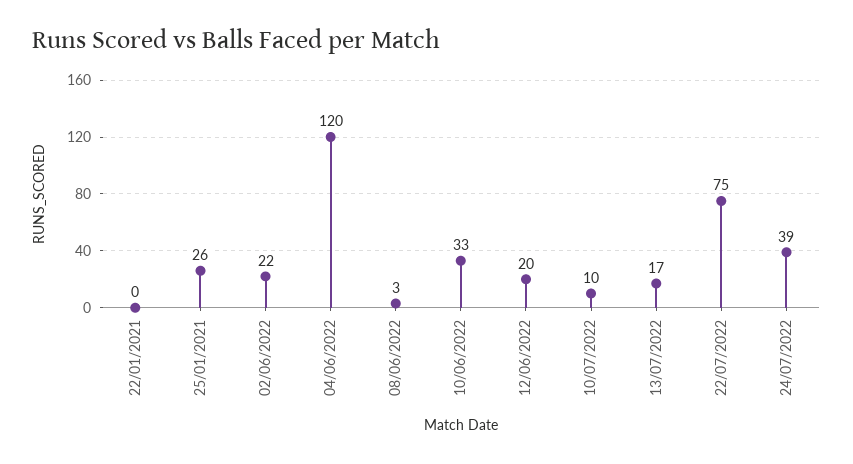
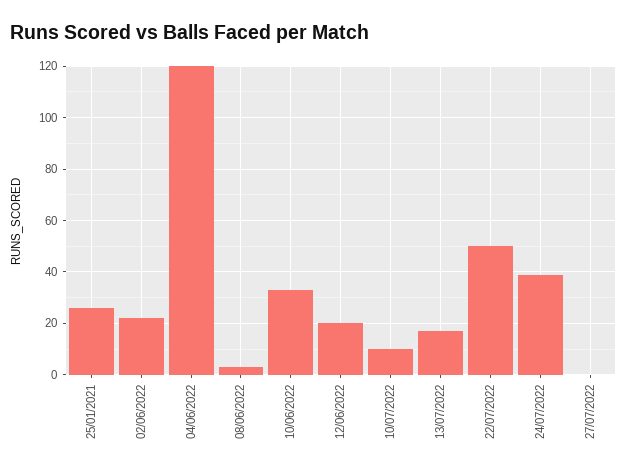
22/01/2021: 0 -> none
22/07/2022: 75 -> 50
27/07/2022: none -> 0

